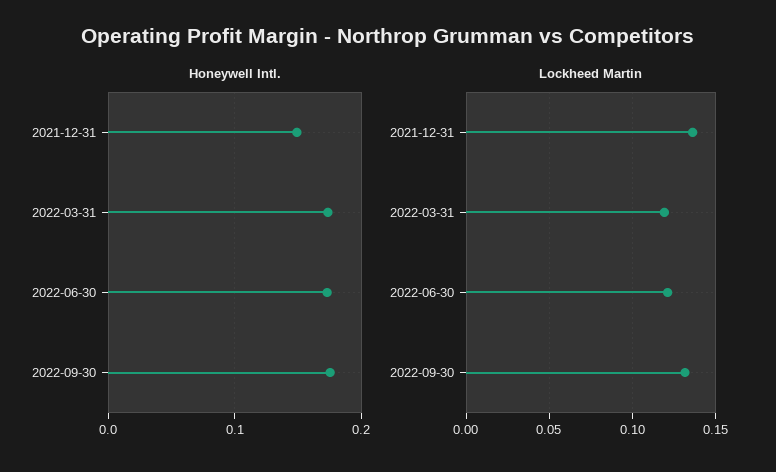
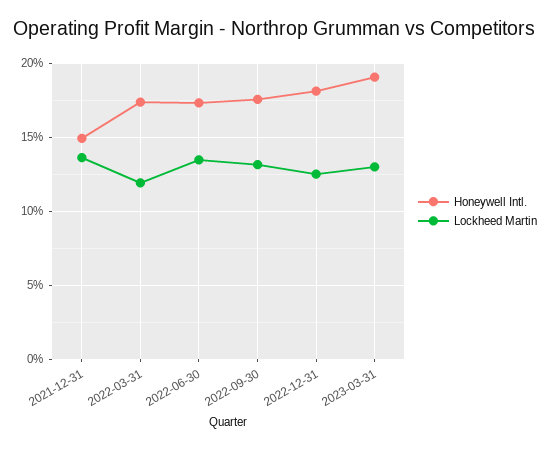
Lockheed Martin, 2022-06-30: 0.12 -> 0.135
Honeywell Intl., 2022-12-31: none -> 0.18
Lockheed Martin, 2022-12-31: none -> 0.125
Honeywell Intl., 2023-03-31: none -> 0.19
Lockheed Martin, 2023-03-31: none -> 0.13

